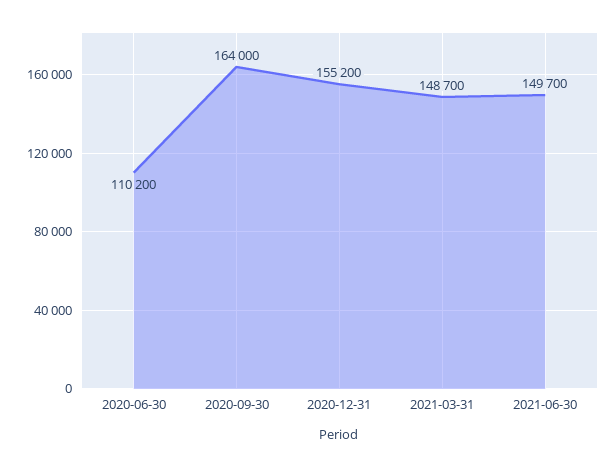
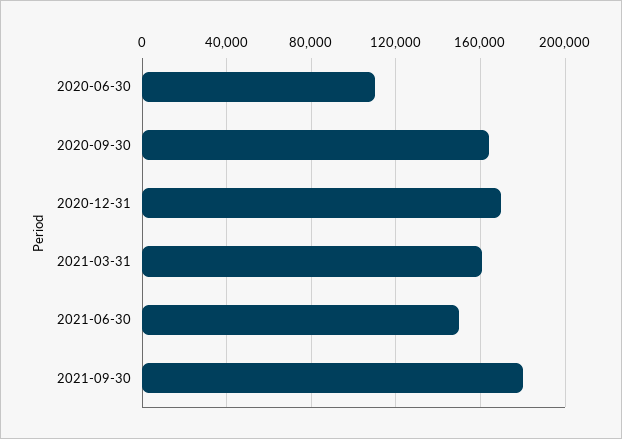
2020-12-31: 155200 -> 170000
2021-03-31: 148700 -> 160000
2021-09-30: none -> 180000

